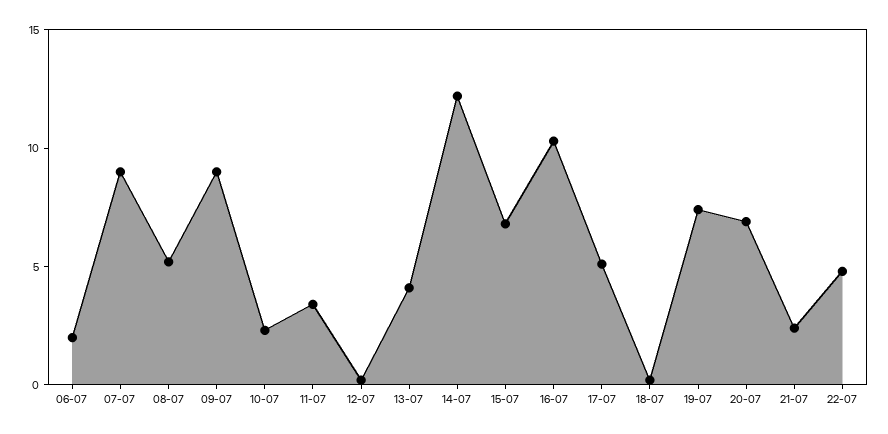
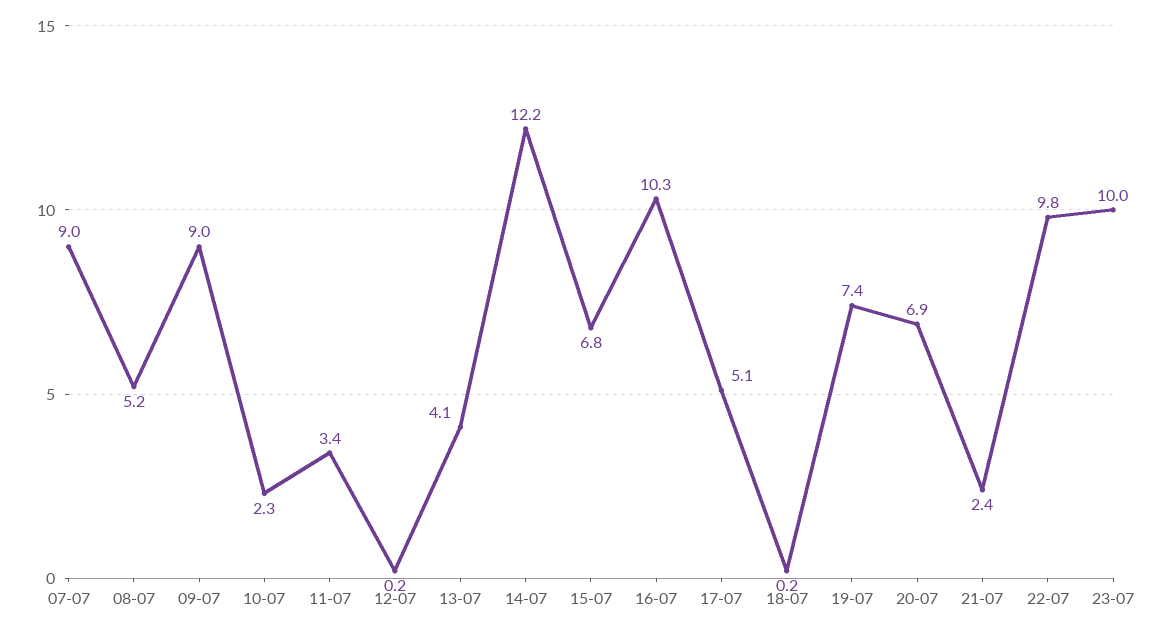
06-07: 2 -> none
22-07: 5 -> 9.8
23-07: none -> 10

